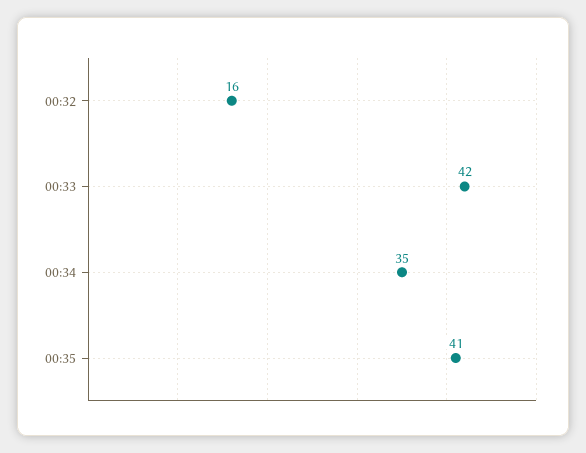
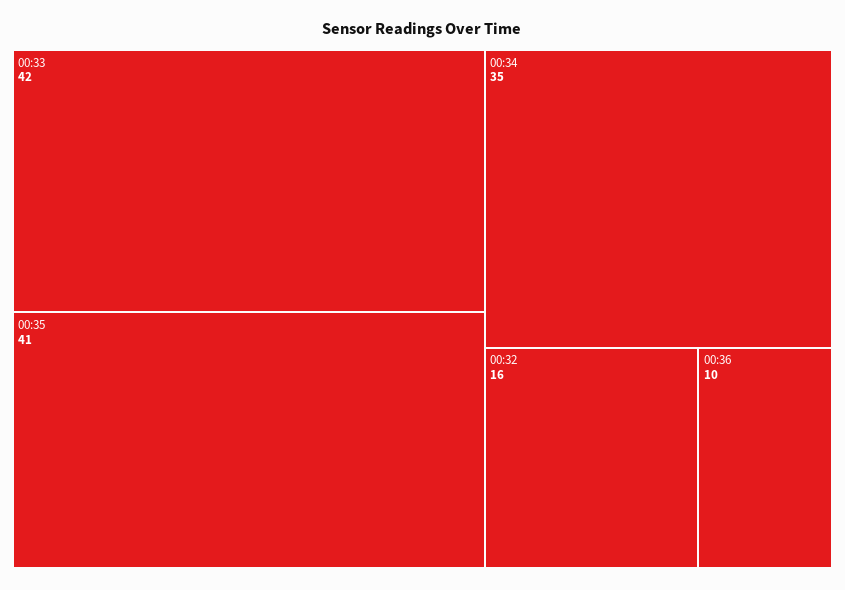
00:36: none -> 10

